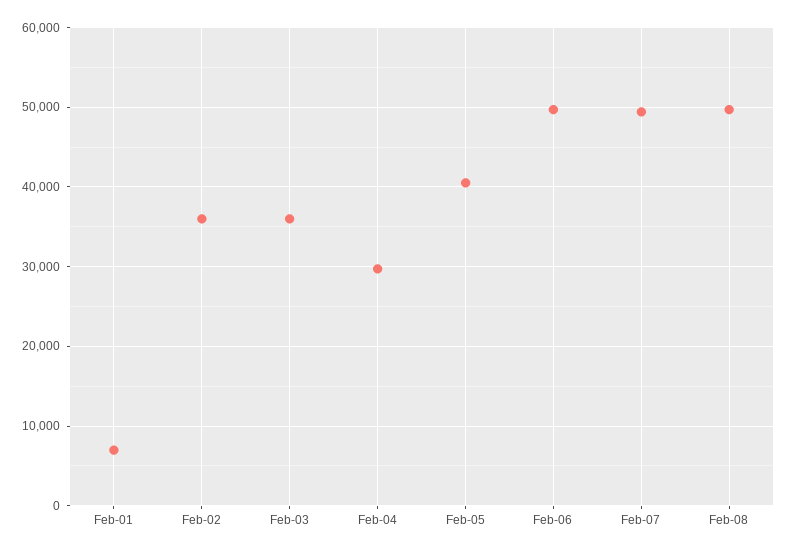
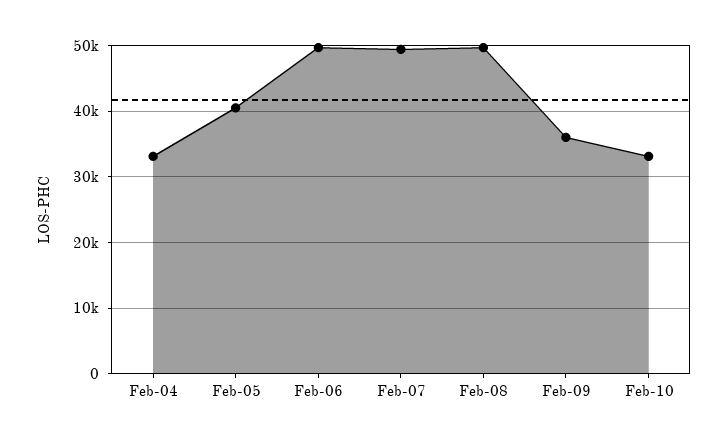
Feb-01: 7000 -> none
Feb-02: 36000 -> none
Feb-03: 36000 -> none
Feb-04: 30000 -> 33000
Feb-09: none -> 36000
Feb-10: none -> 33000

